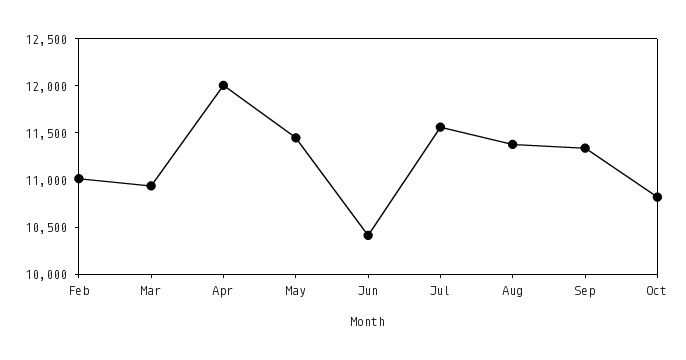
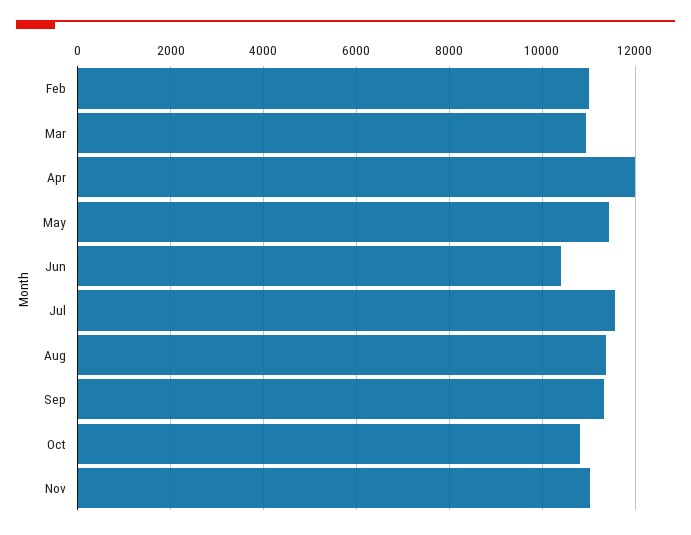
Nov: none -> 11000

